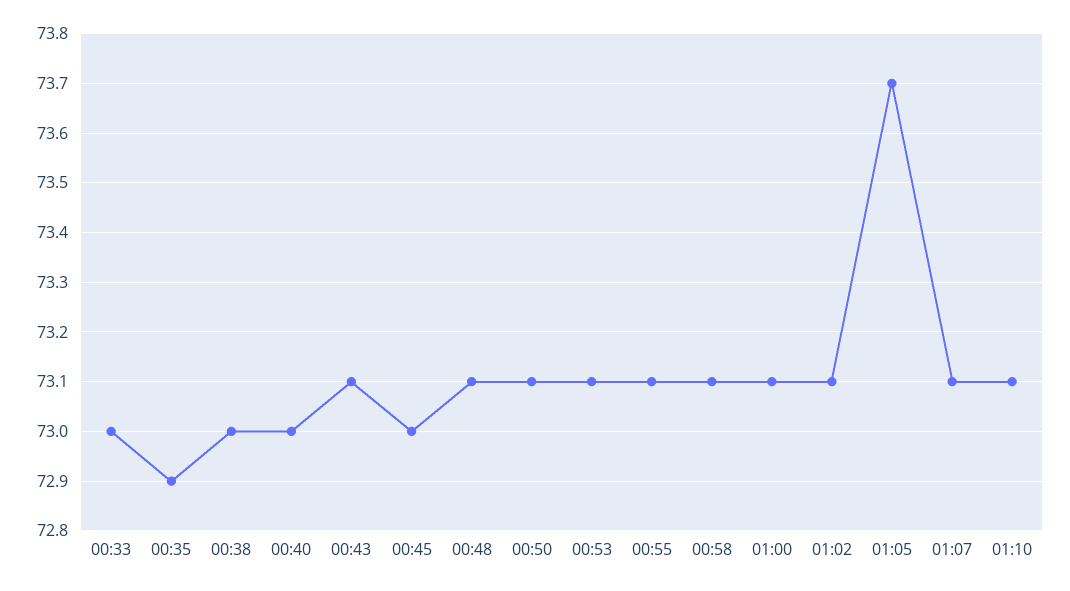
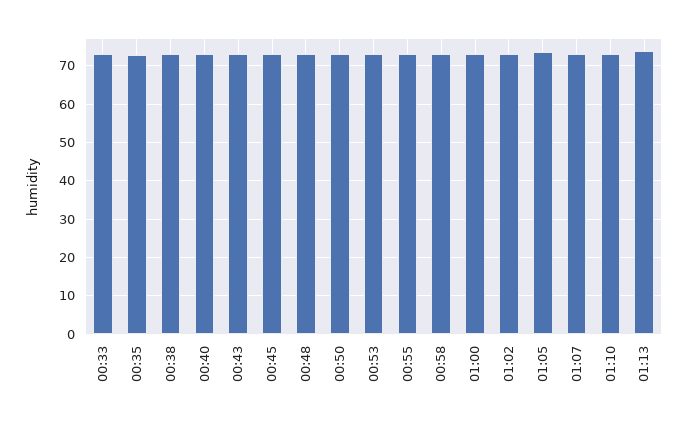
01:13: none -> 74

